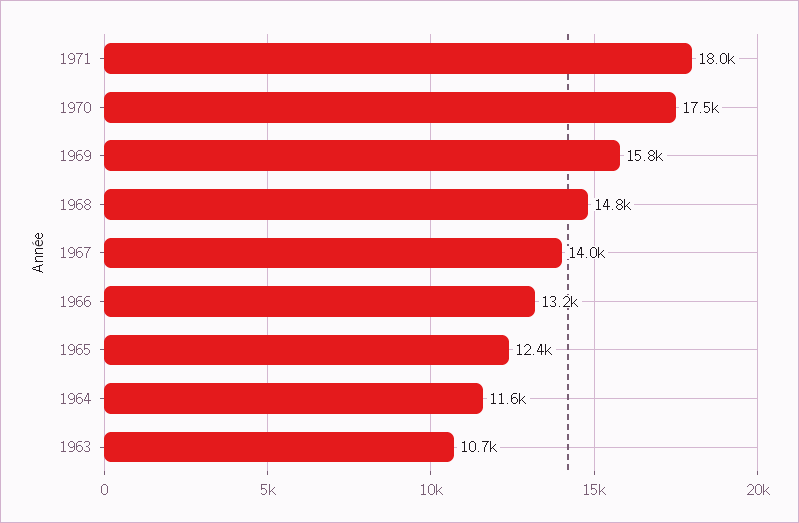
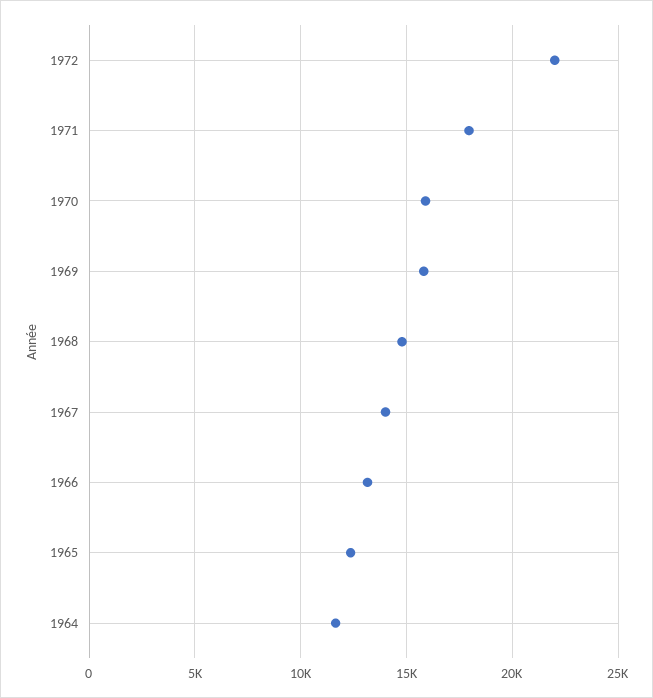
1970: 17500 -> 16000
1963: 10700 -> none
1972: none -> 22000

